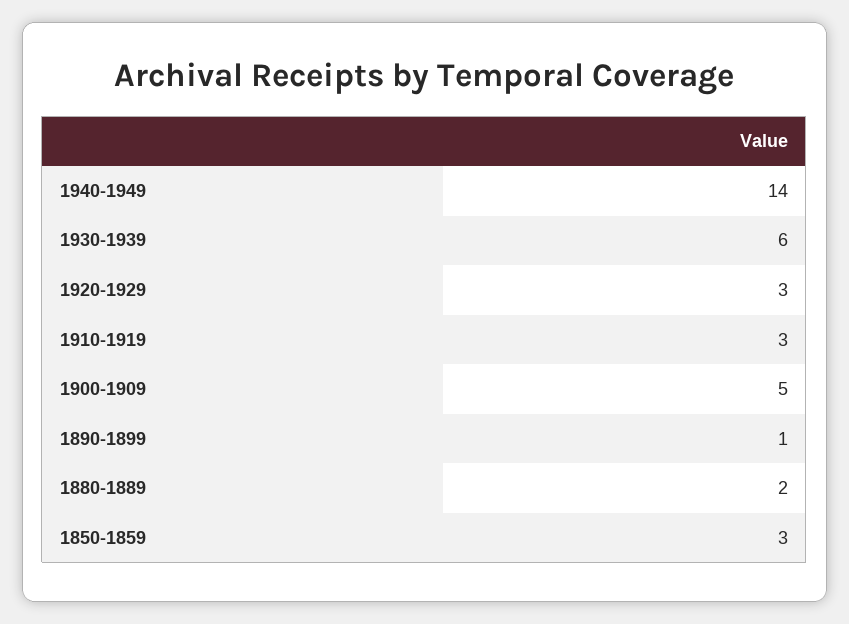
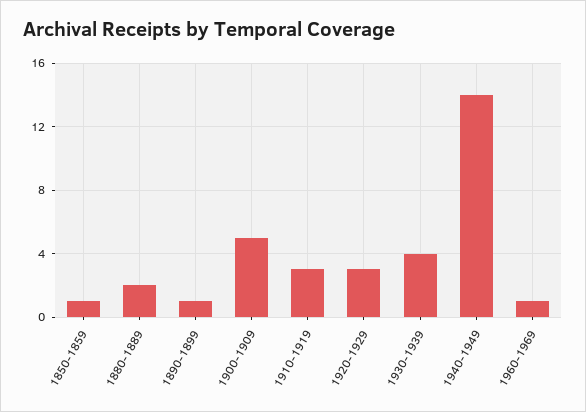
1930-1939: 6 -> 4
1850-1859: 3 -> 1
1960-1969: none -> 1

